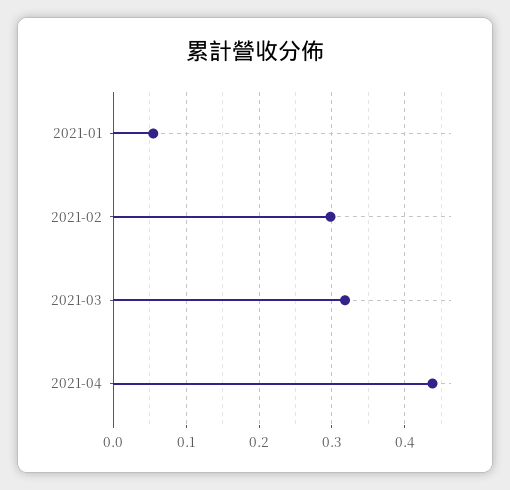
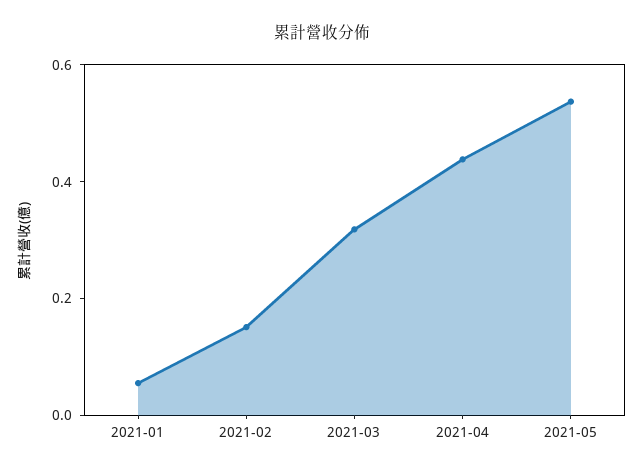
2021-02: 0.3 -> 0.15
2021-05: none -> 0.55

